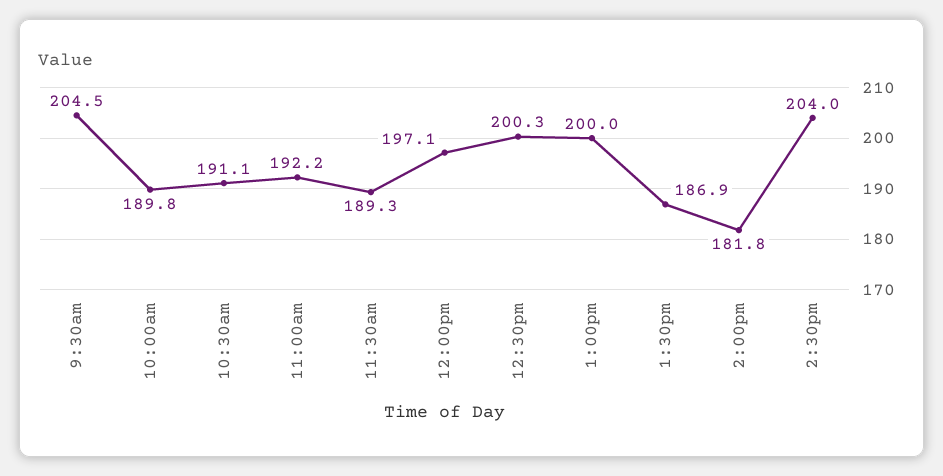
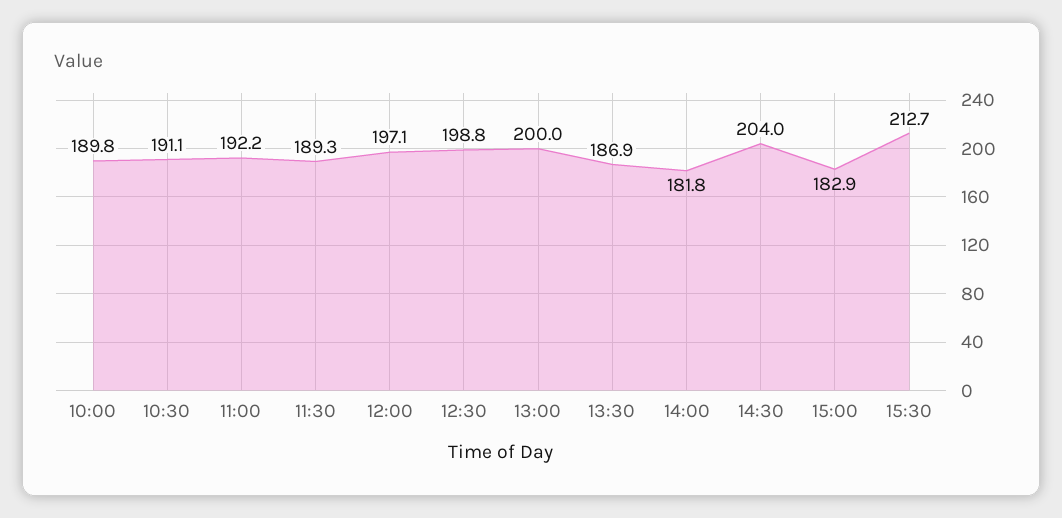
9:30am: 204.5 -> none
12:30pm: 200.3 -> 198.8
15:00: none -> 182.9
15:30: none -> 212.7

